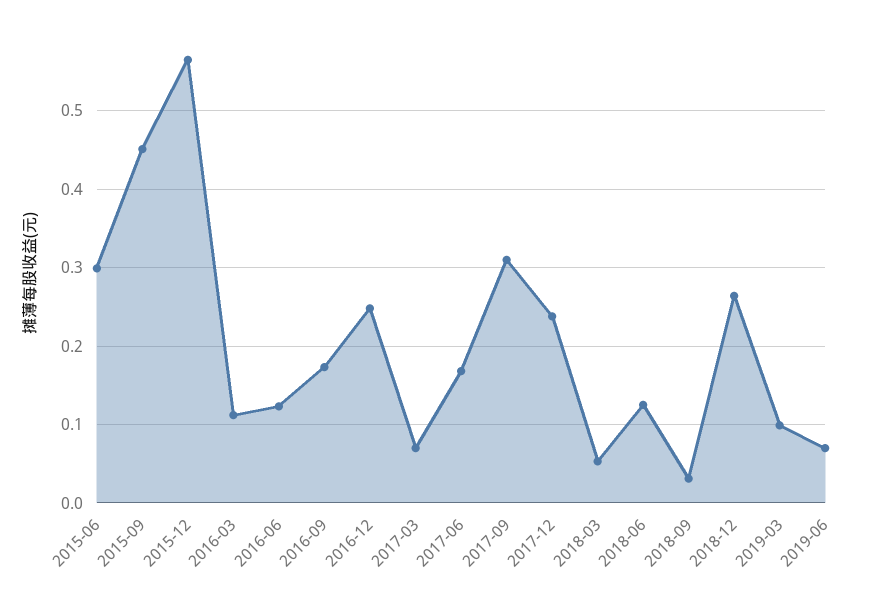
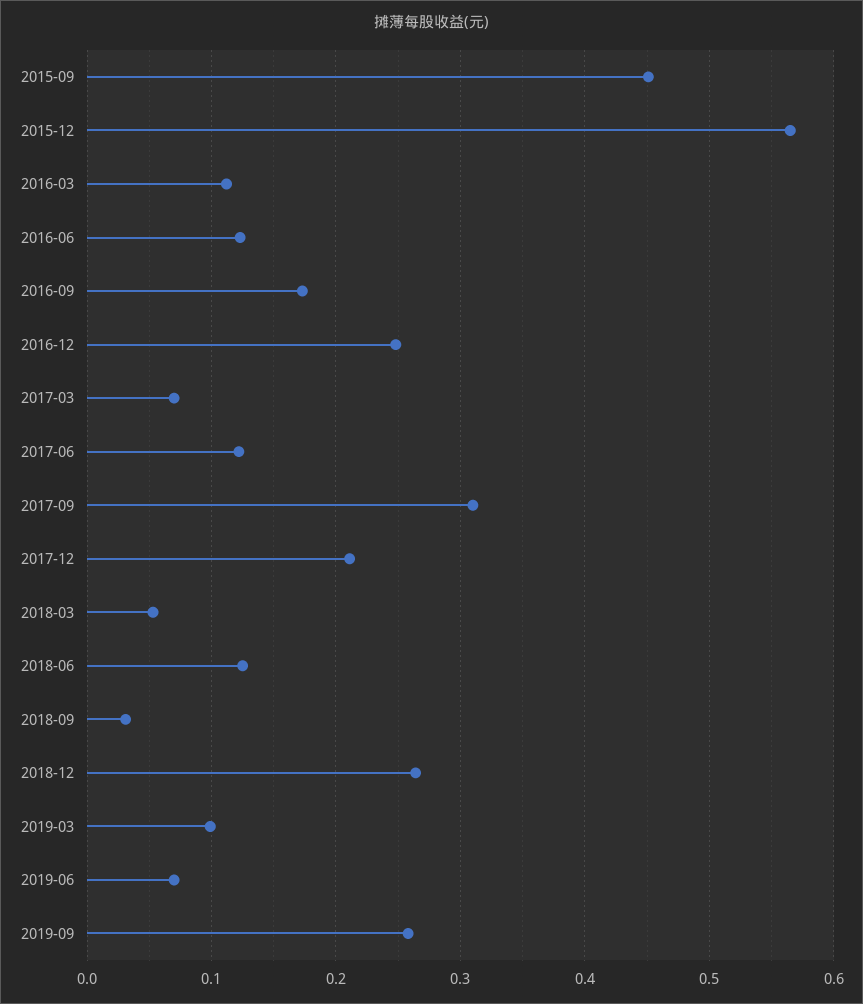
2015-06: 0.3 -> none
2017-06: 0.17 -> 0.12
2017-12: 0.24 -> 0.21
2019-09: none -> 0.26

